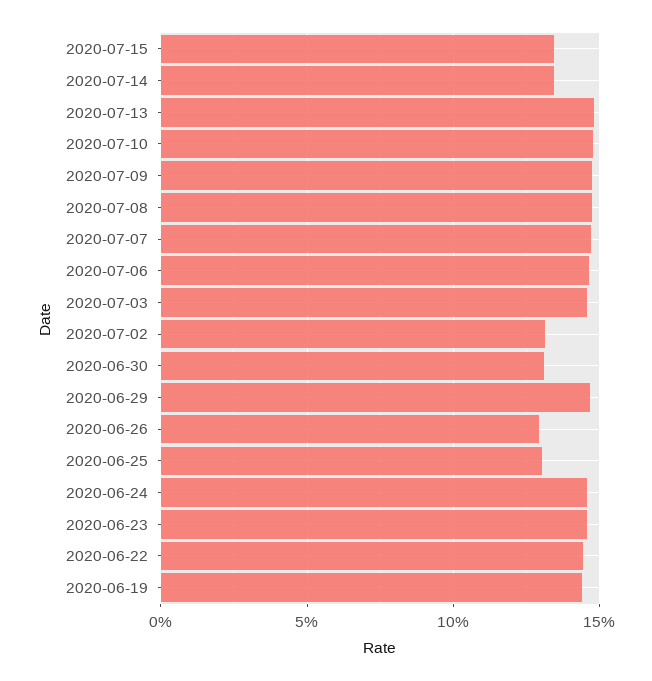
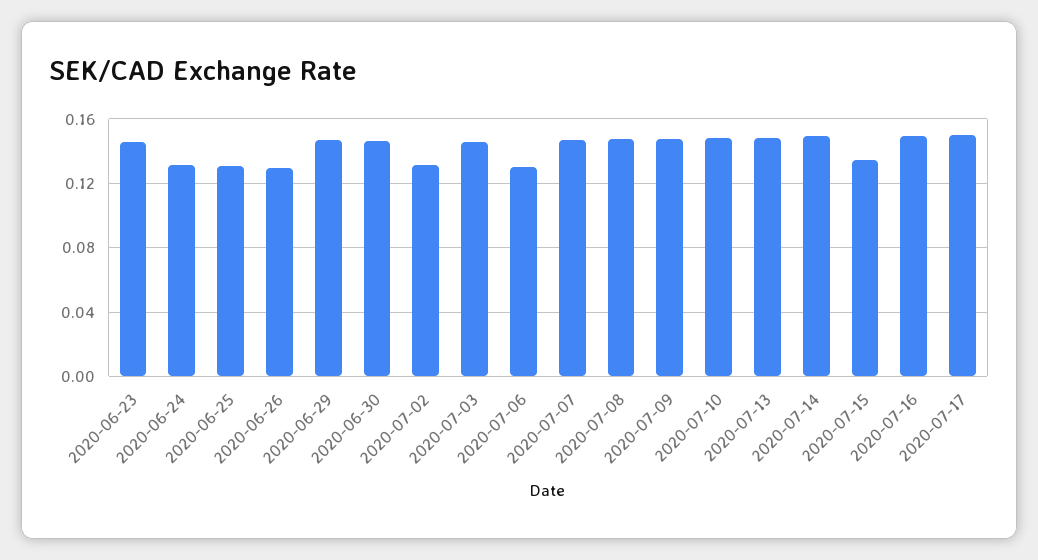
2020-07-14: 0.135 -> 0.15
2020-07-06: 0.145 -> 0.13
2020-06-30: 0.13 -> 0.145
2020-06-24: 0.145 -> 0.13
2020-06-22: 0.145 -> none
2020-06-19: 0.145 -> none
2020-07-16: none -> 0.15
2020-07-17: none -> 0.15

